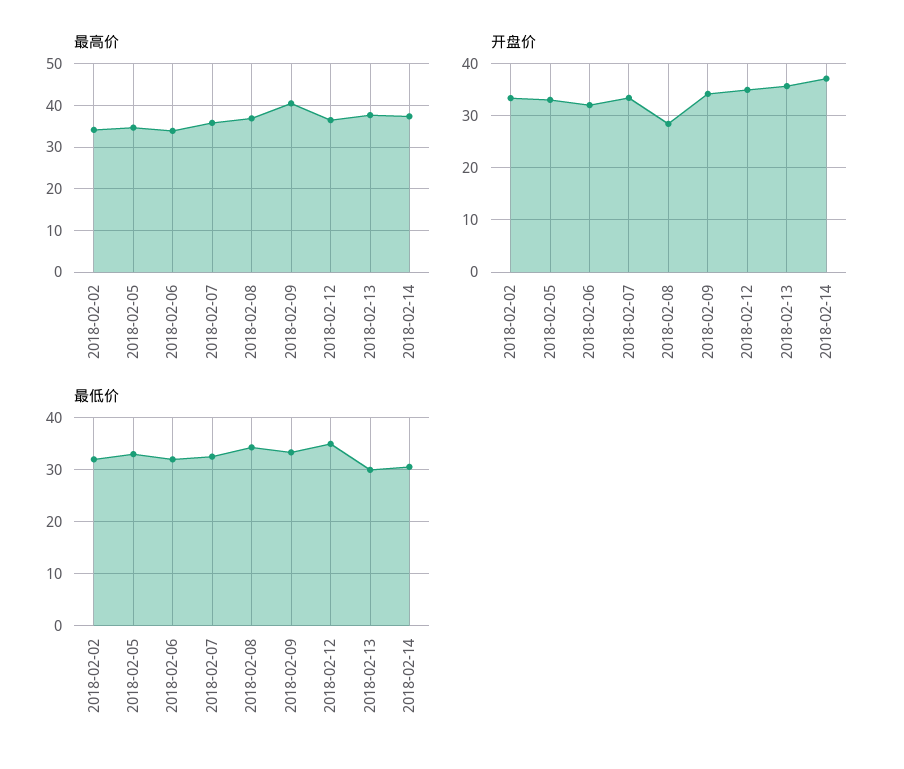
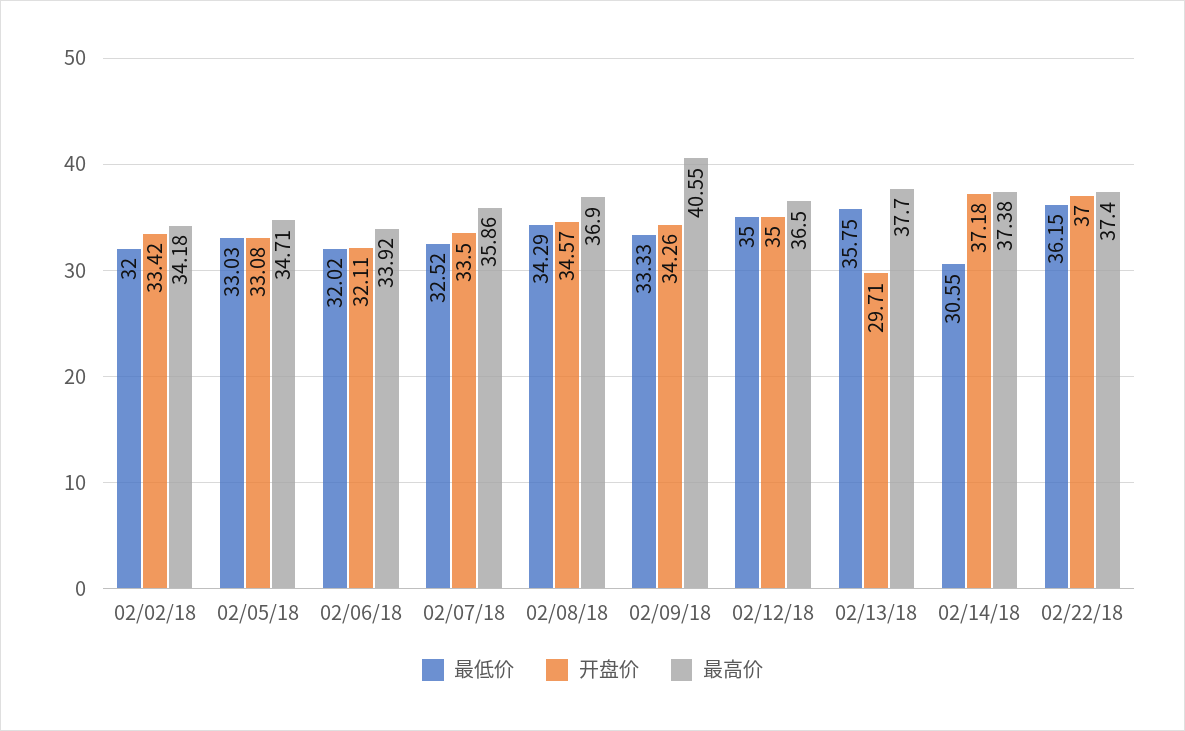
开盘价, 2018-02-08: 28 -> 34.57
开盘价, 2018-02-13: 36 -> 29.71
最低价, 2018-02-13: 30 -> 35.75
最低价, 02/22/18: none -> 36.15
开盘价, 02/22/18: none -> 37
最高价, 02/22/18: none -> 37.4

